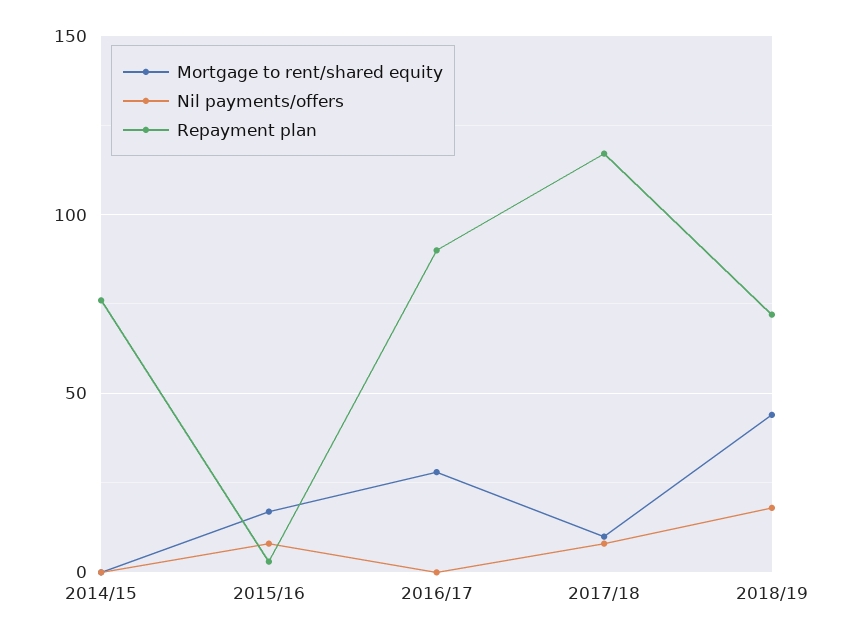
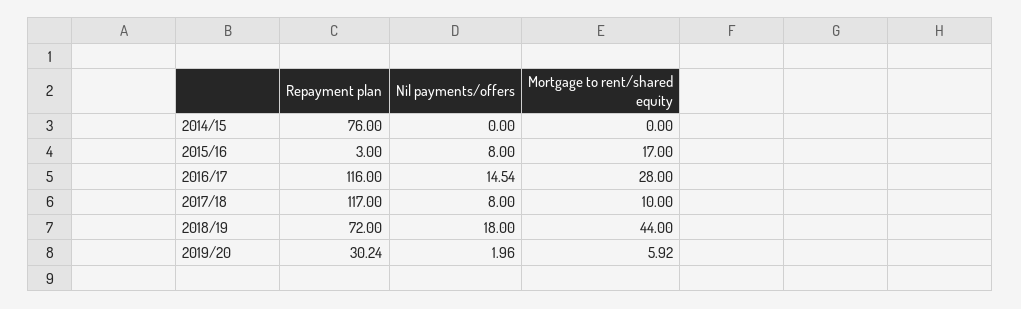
Nil payments/offers, 2016/17: 0 -> 14.54
Repayment plan, 2016/17: 90 -> 116
Repayment plan, 2019/20: none -> 30.24
Nil payments/offers, 2019/20: none -> 1.96
Mortgage to rent/shared equity, 2019/20: none -> 5.92

